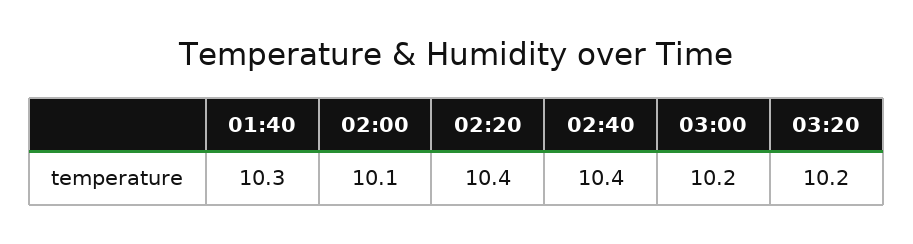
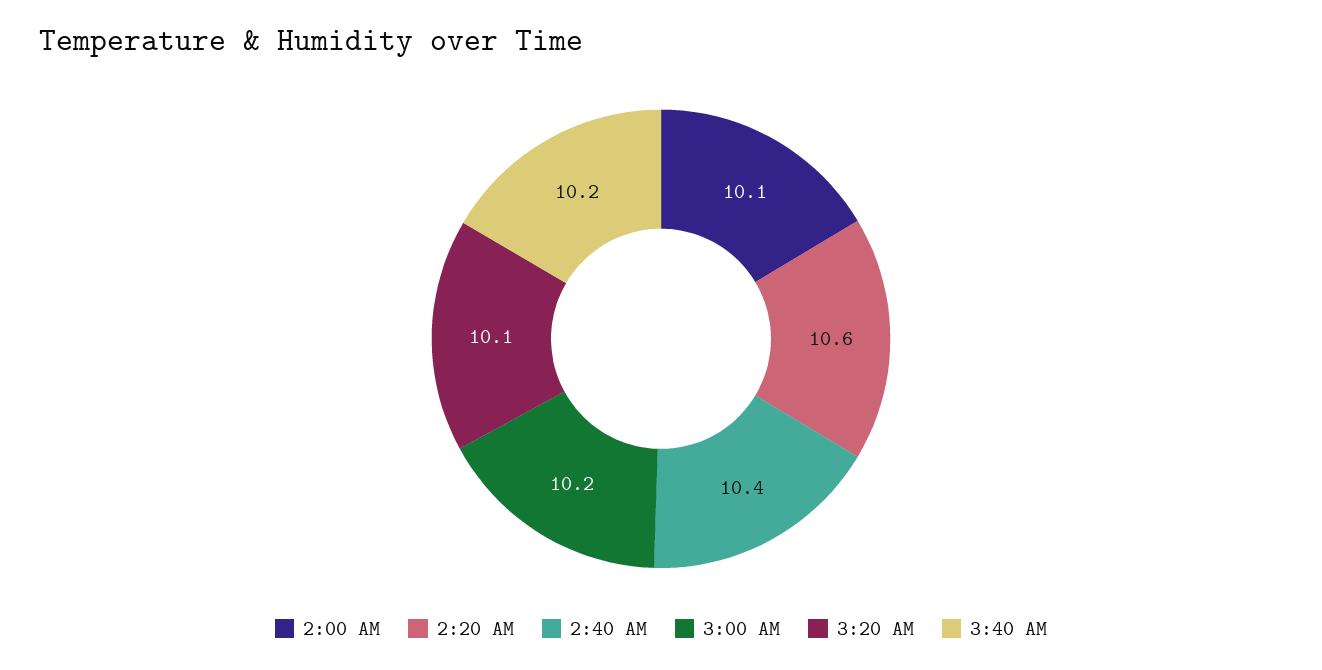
01:40: 10.3 -> none
02:20: 10.4 -> 10.6
03:20: 10.2 -> 10.1
3:40 AM: none -> 10.2

